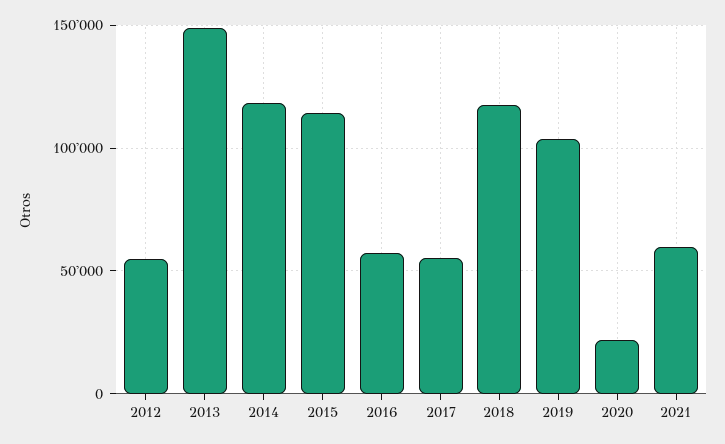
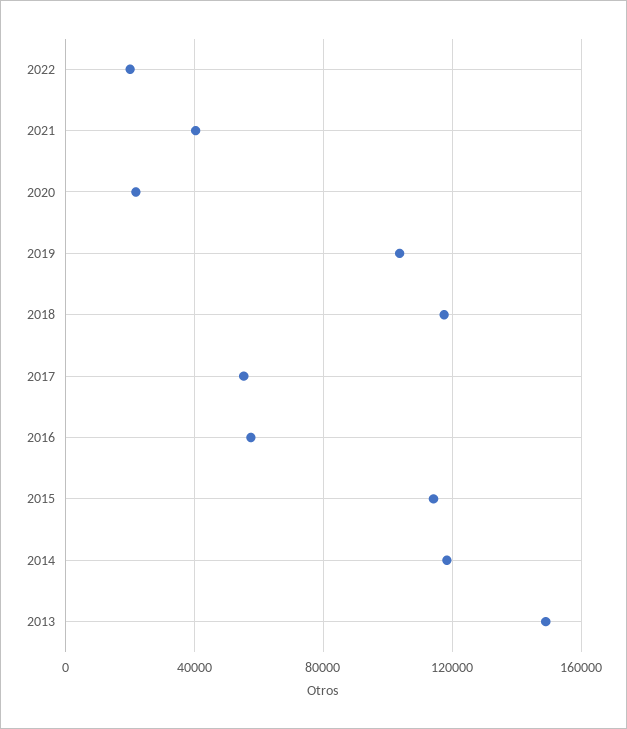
2012: 55000 -> none
2021: 60000 -> 40000
2022: none -> 20000

